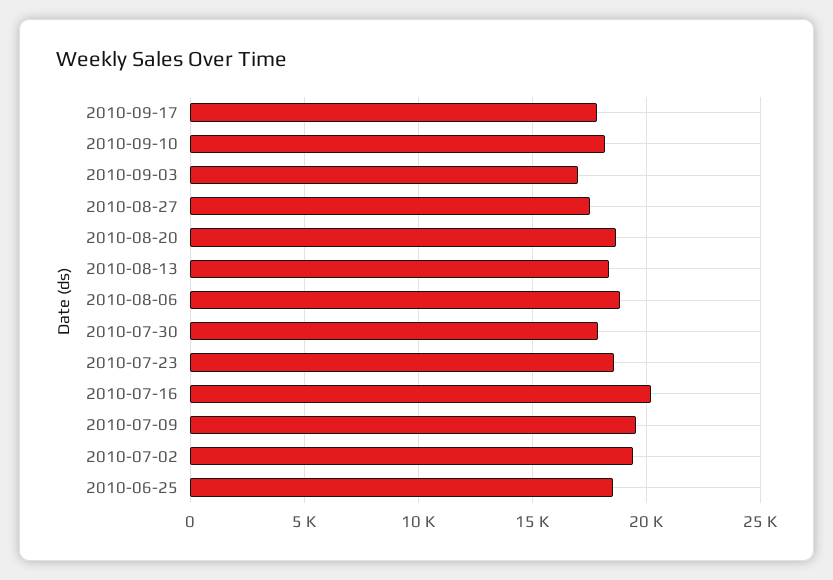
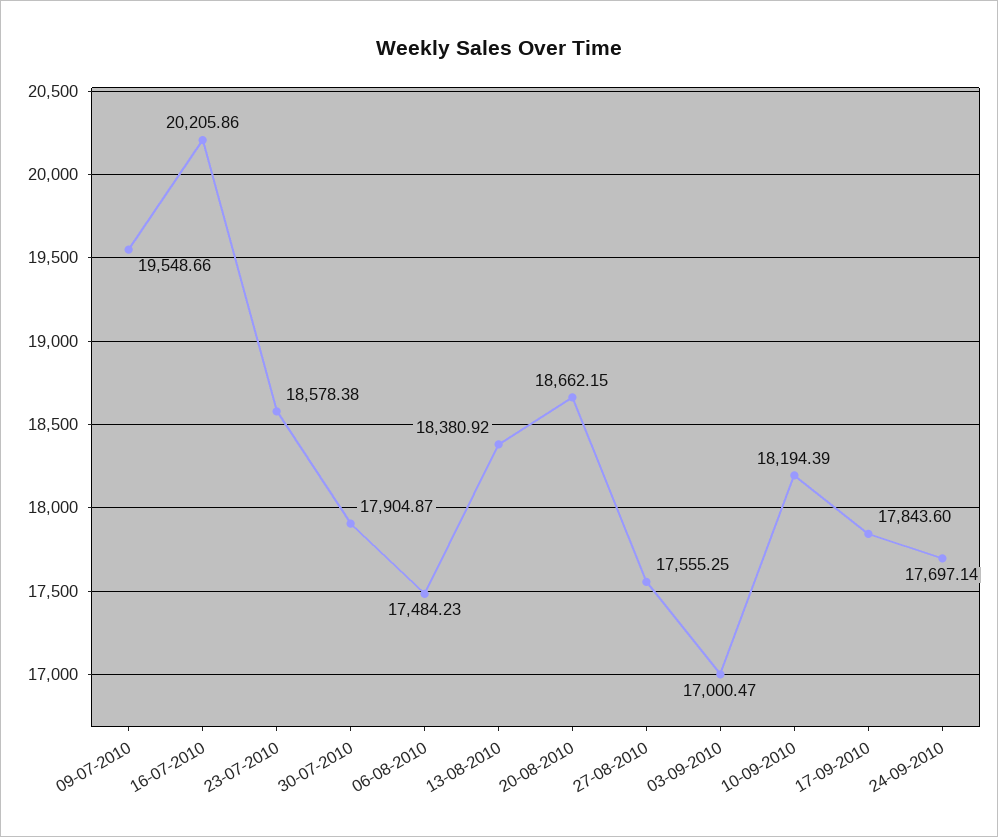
2010-08-06: 19000 -> 17484.23
2010-07-02: 19500 -> none
2010-06-25: 18500 -> none
24-09-2010: none -> 17697.14

